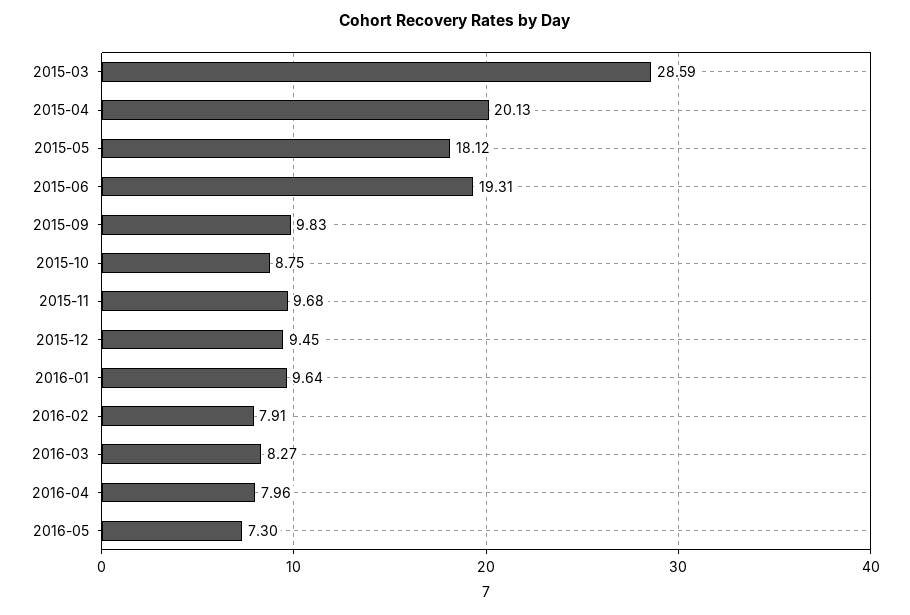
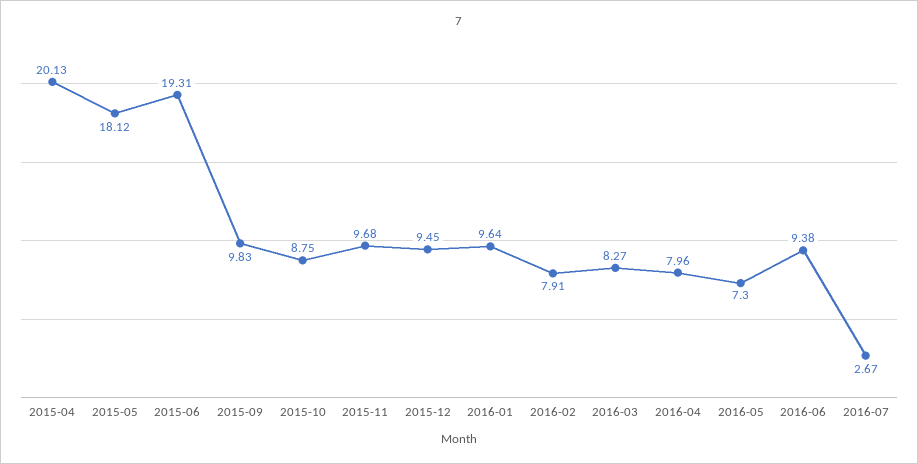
2015-03: 28.59 -> none
2016-06: none -> 9.38
2016-07: none -> 2.67

